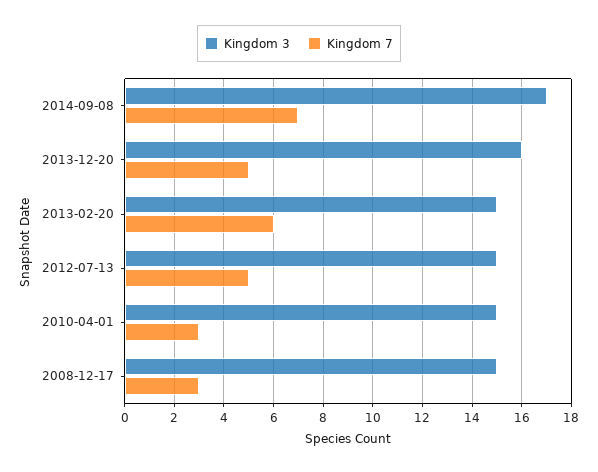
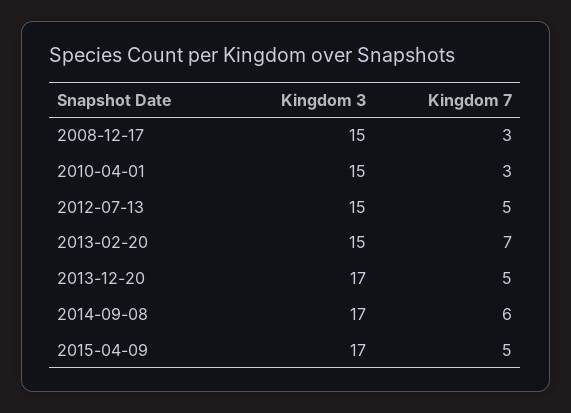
Kingdom 7, 2014-09-08: 7 -> 6
Kingdom 3, 2013-12-20: 16 -> 17
Kingdom 7, 2013-02-20: 6 -> 7
Kingdom 3, 2015-04-09: none -> 17
Kingdom 7, 2015-04-09: none -> 5

